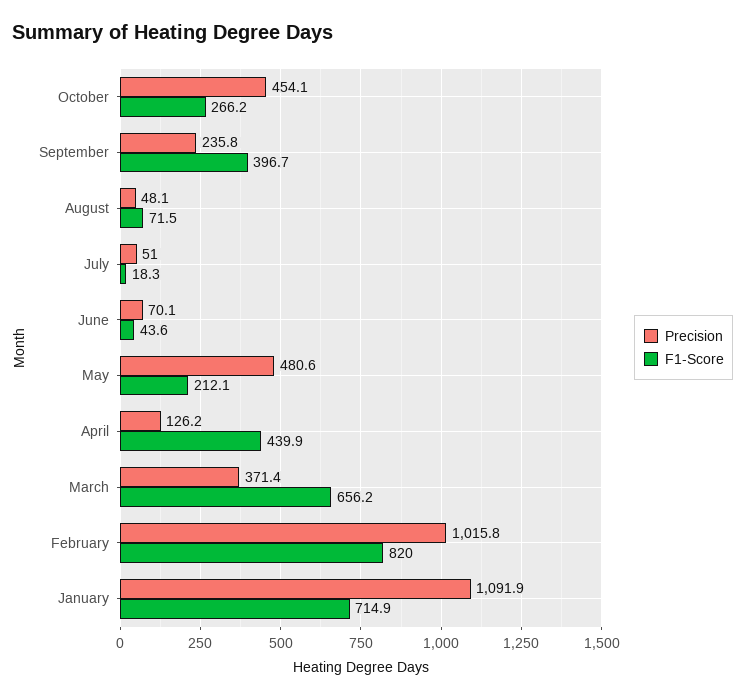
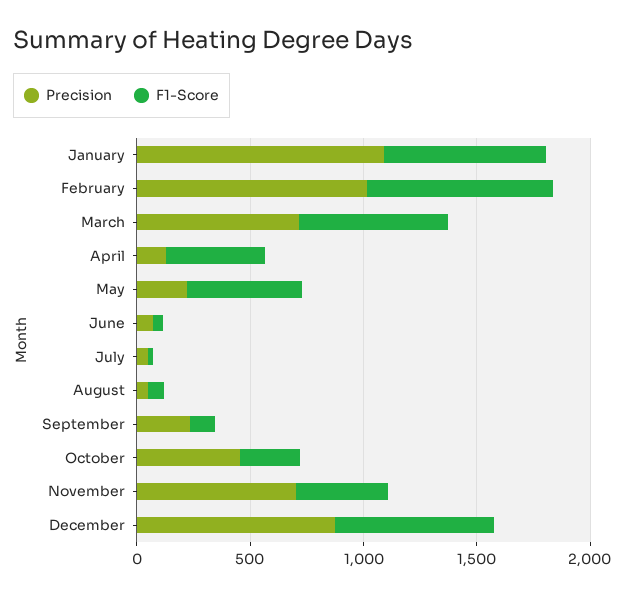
F1-Score, September: 396.7 -> 100
Precision, May: 480.6 -> 200
F1-Score, May: 212.1 -> 500
Precision, March: 371.4 -> 700
Precision, November: none -> 700
F1-Score, November: none -> 400
Precision, December: none -> 900
F1-Score, December: none -> 700

